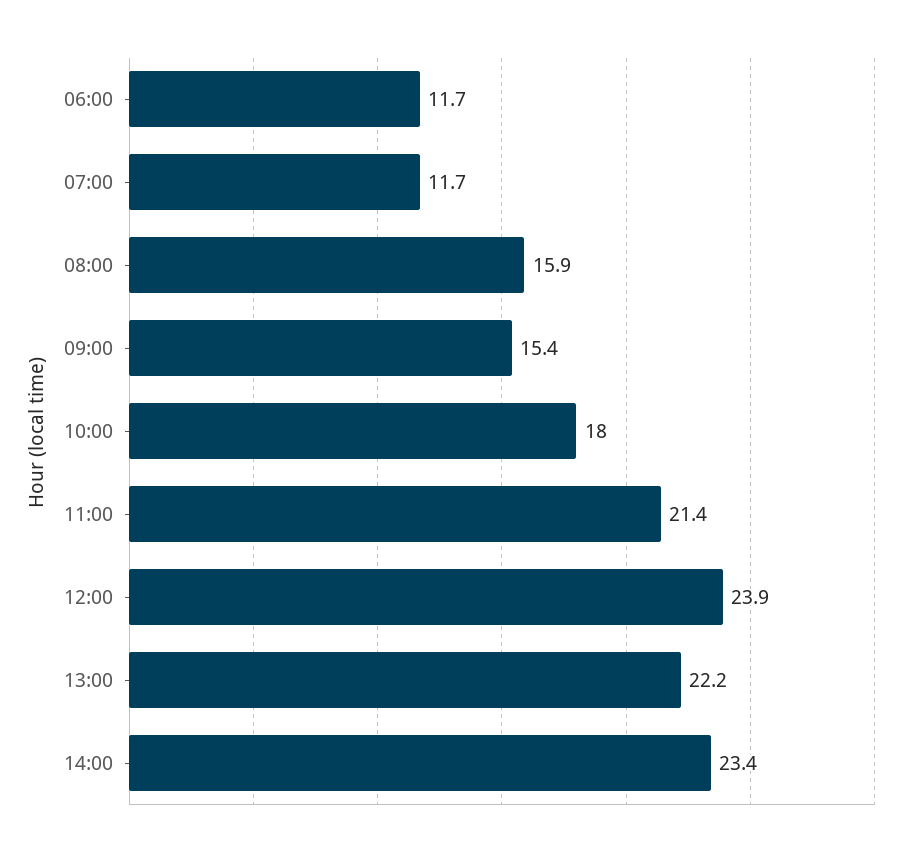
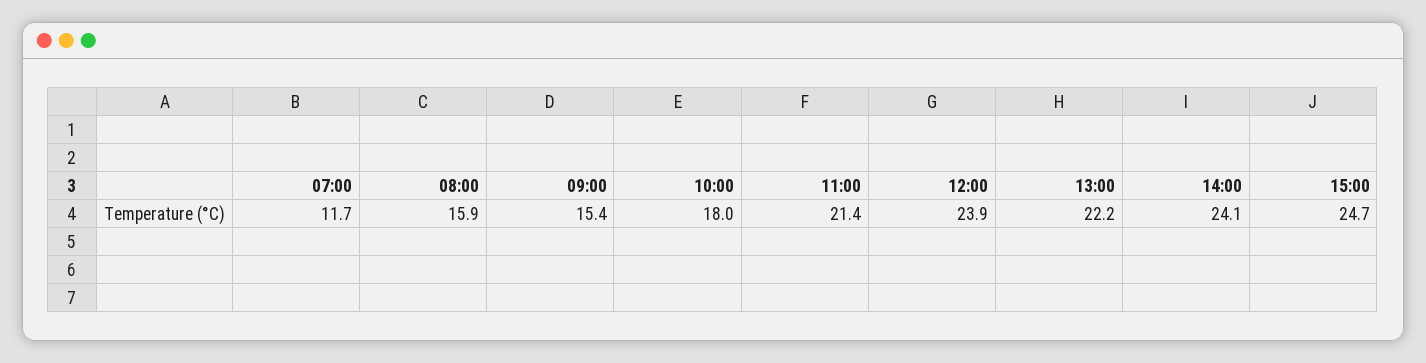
06:00: 11.7 -> none
14:00: 23.4 -> 24.1
15:00: none -> 24.7

